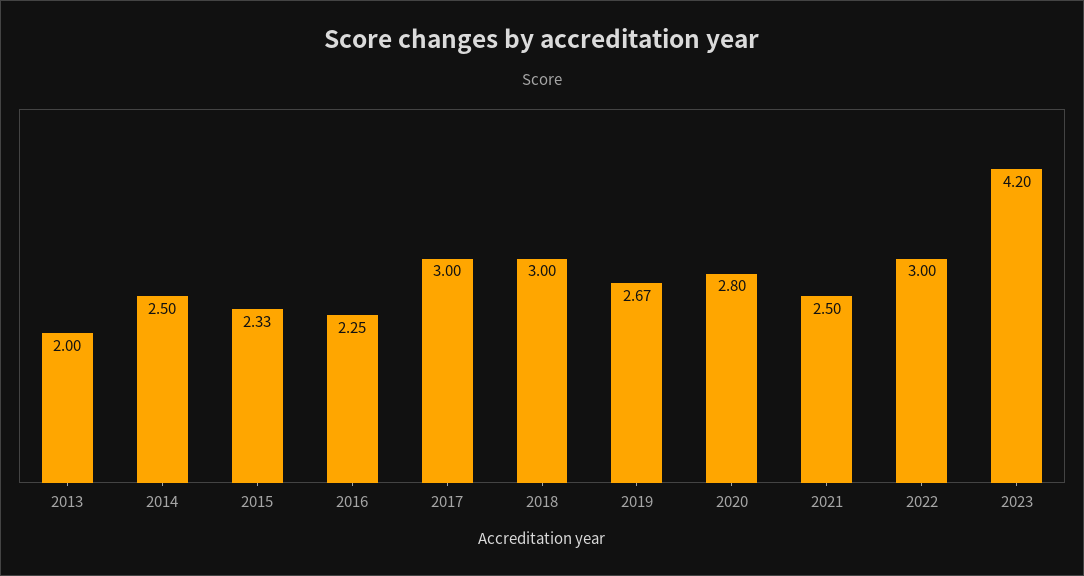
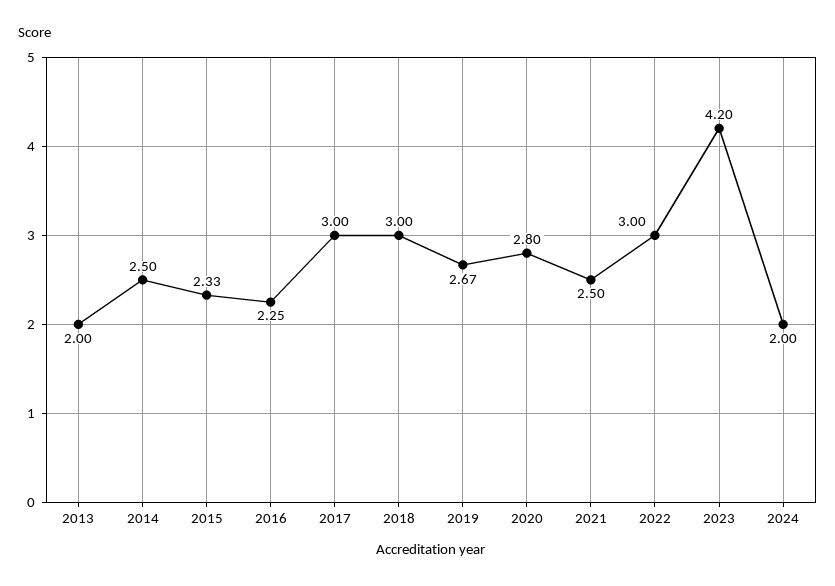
2024: none -> 2

